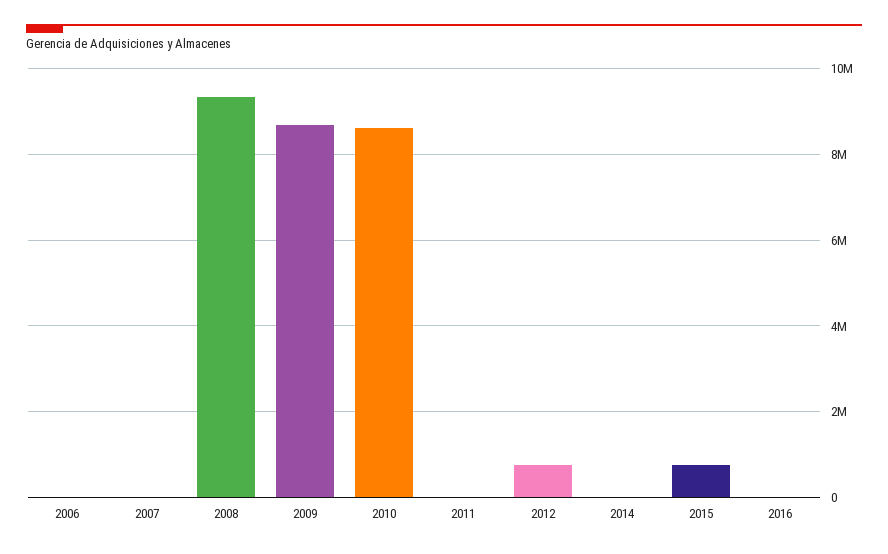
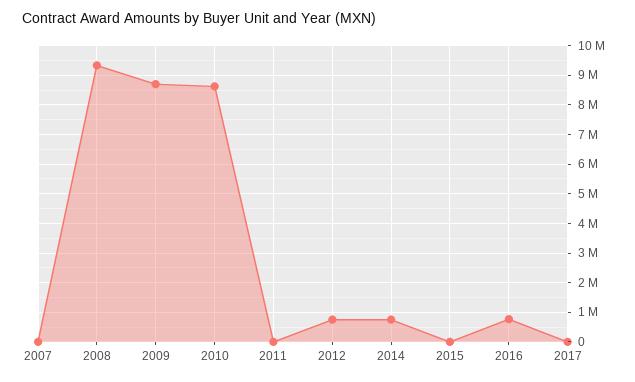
2006: 0 -> none
2014: 0 -> 750000
2015: 800000 -> 0
2016: 0 -> 750000
2017: none -> 0

